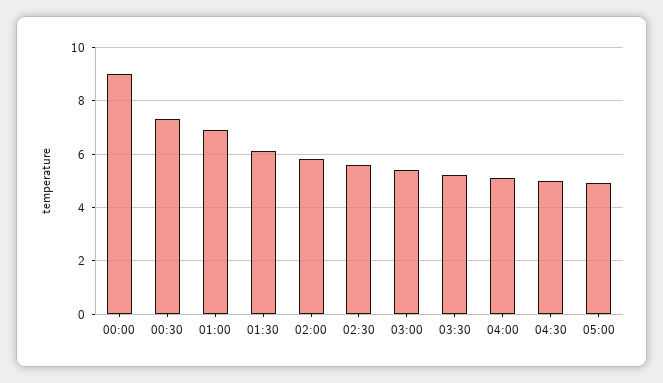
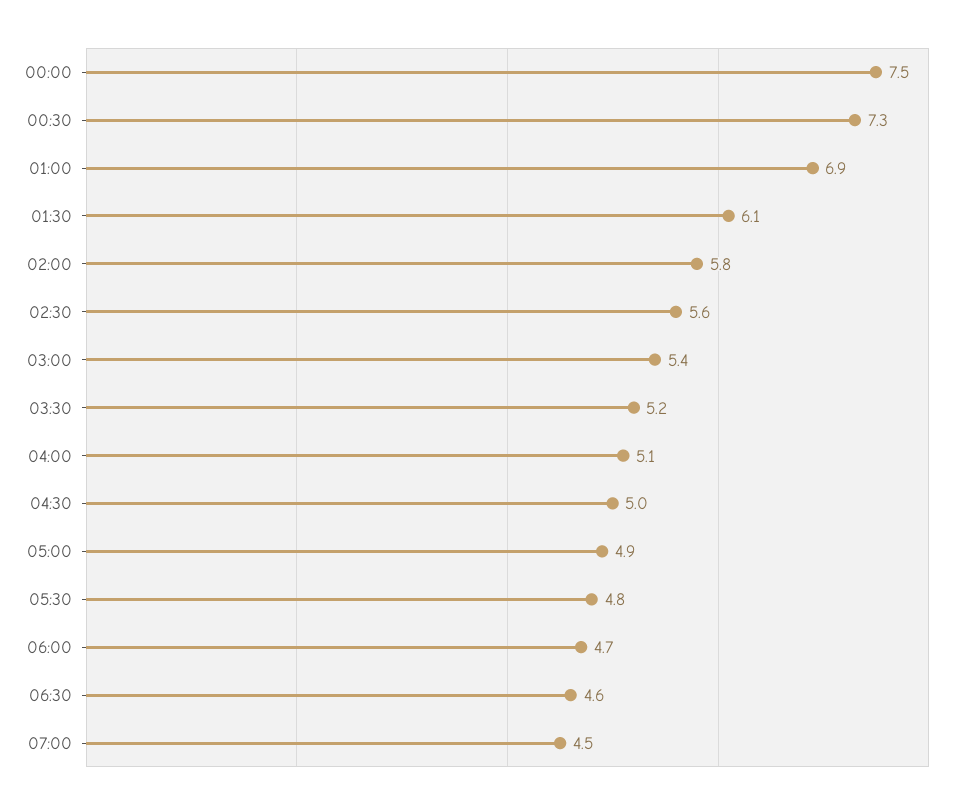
00:00: 9 -> 7.5
05:30: none -> 4.8
06:00: none -> 4.7
06:30: none -> 4.6
07:00: none -> 4.5

